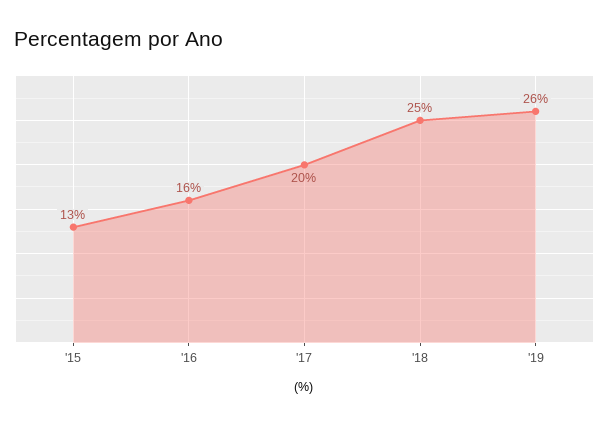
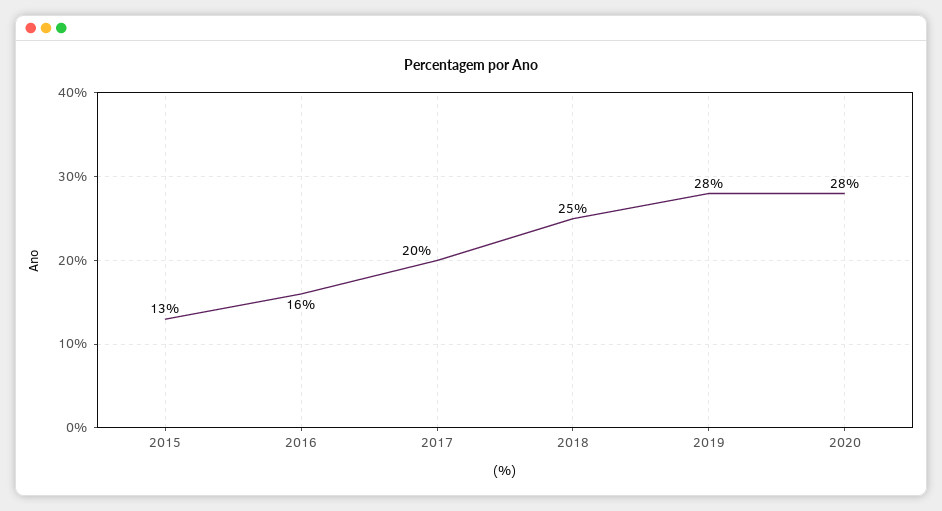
'19: 26 -> 28
2020: none -> 28

